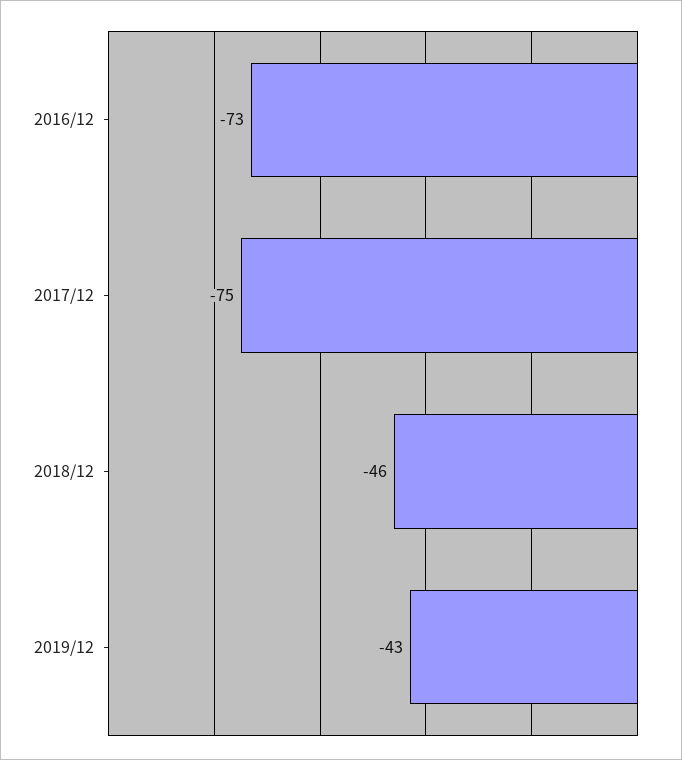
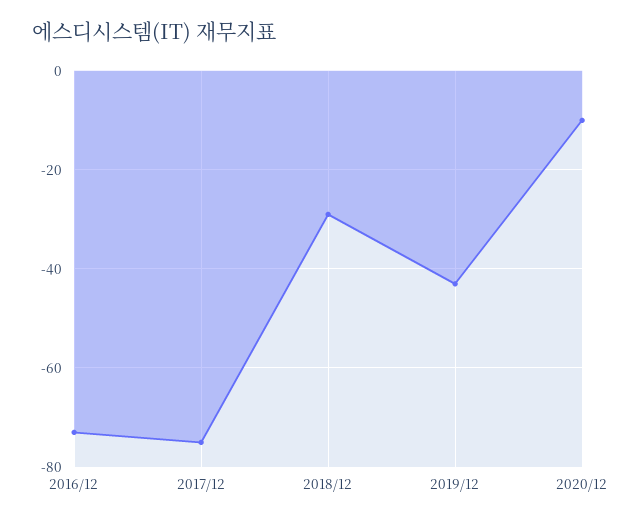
2018/12: -46 -> -30
2020/12: none -> -10

